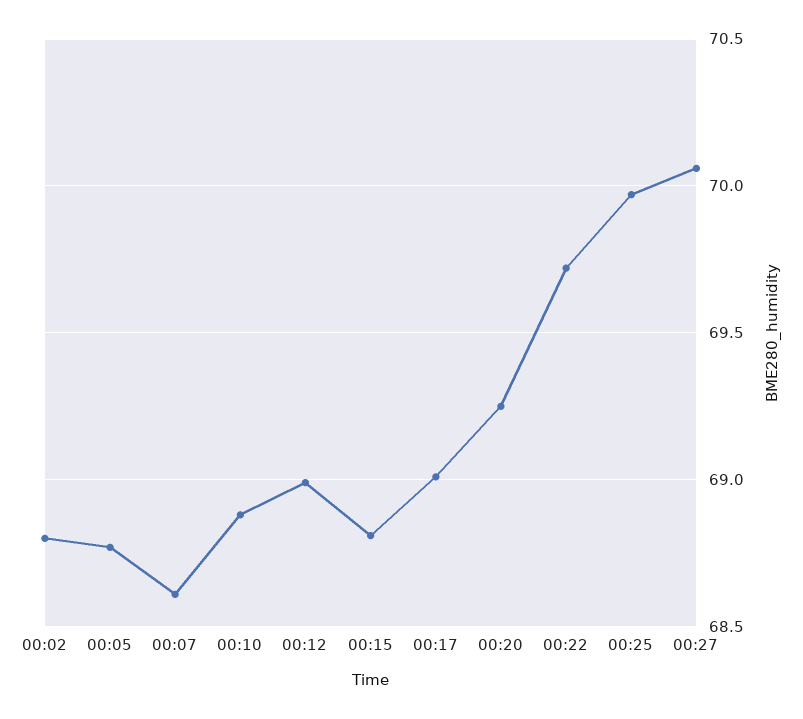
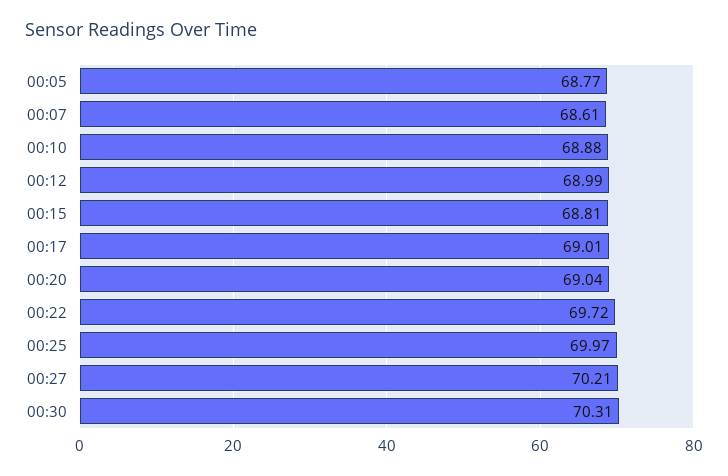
00:02: 68.8 -> none
00:20: 69.25 -> 69.04
00:27: 70.05 -> 70.21
00:30: none -> 70.31

